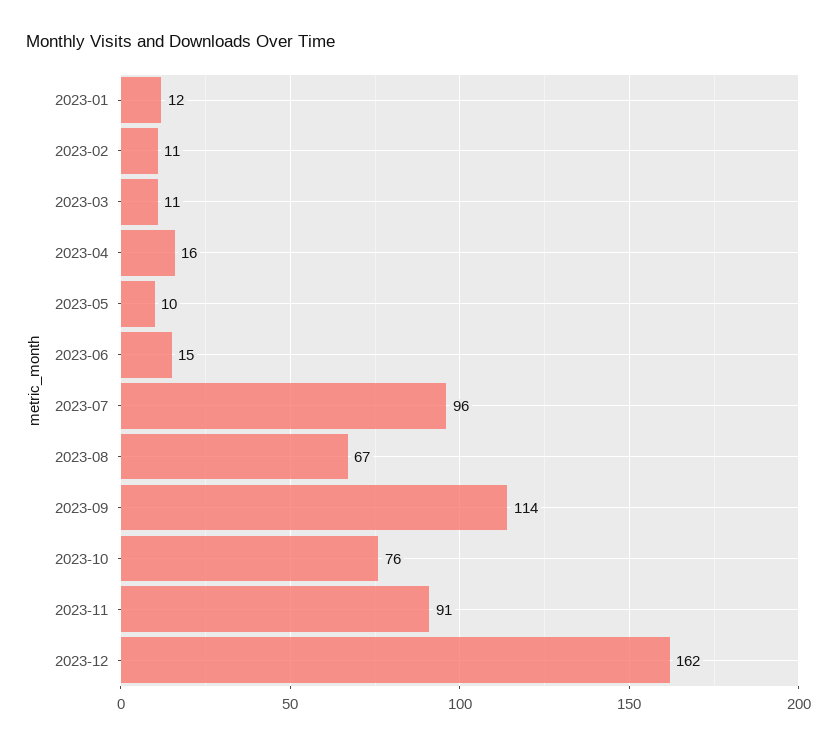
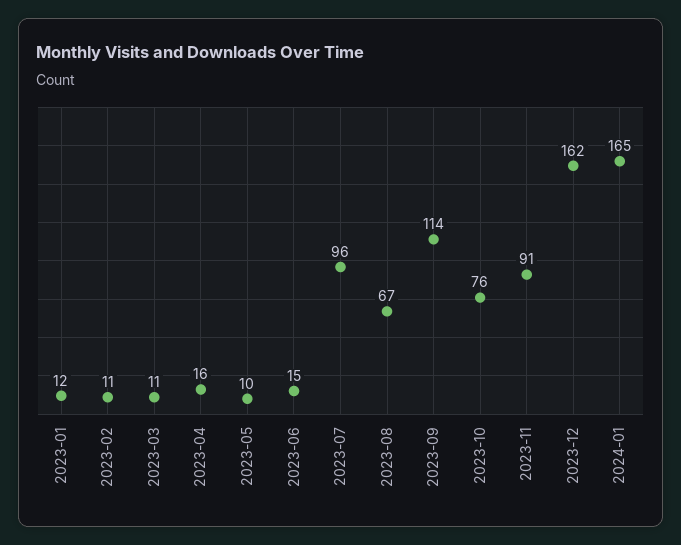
2024-01: none -> 165

